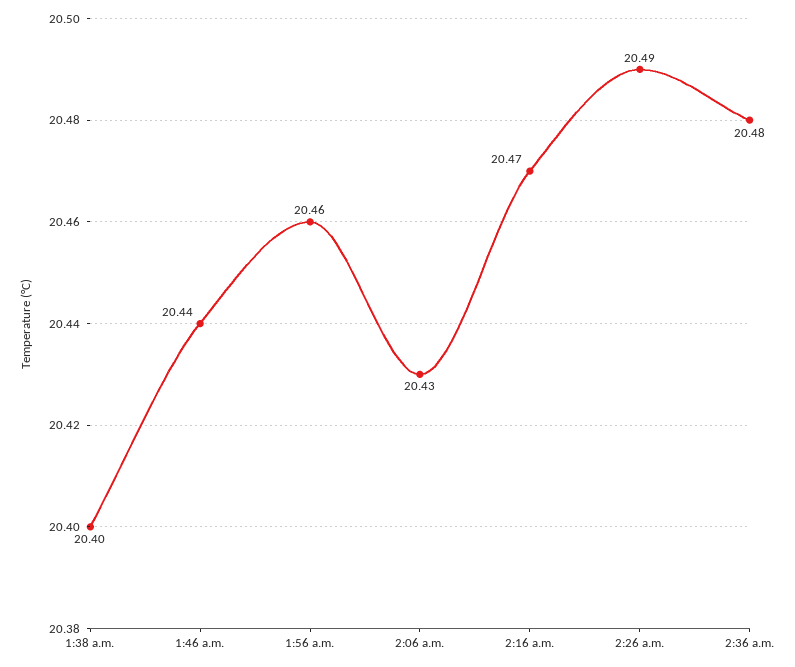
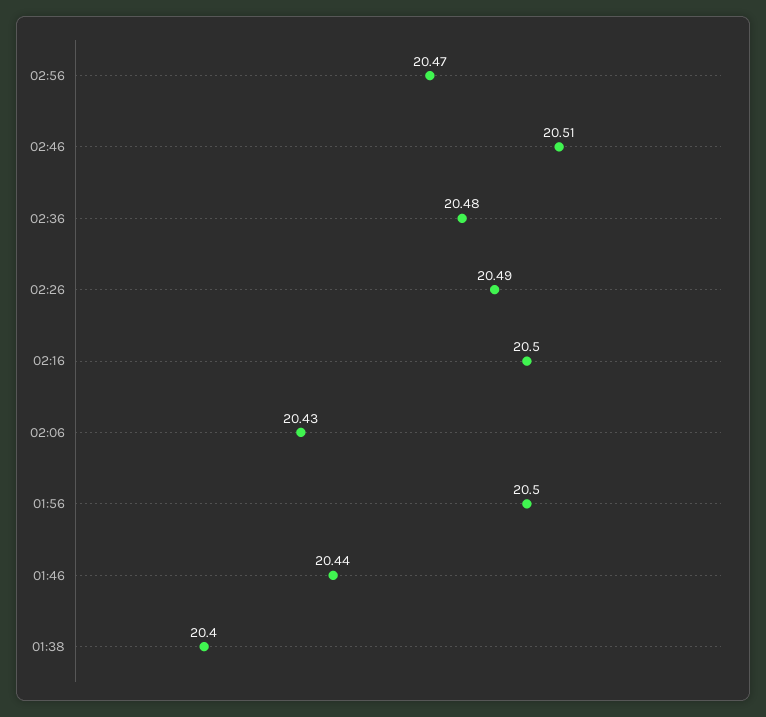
1:56 a.m.: 20.46 -> 20.5
2:16 a.m.: 20.47 -> 20.5
02:56: none -> 20.47
02:46: none -> 20.51

